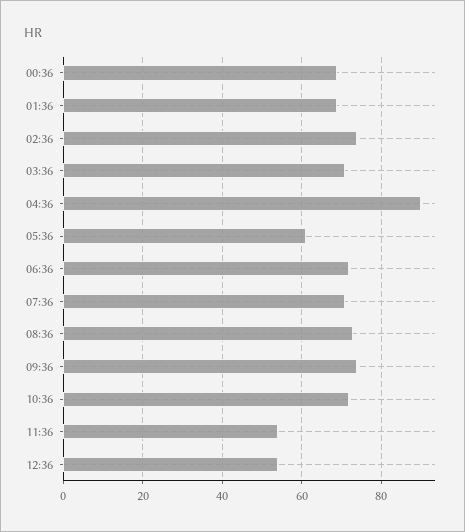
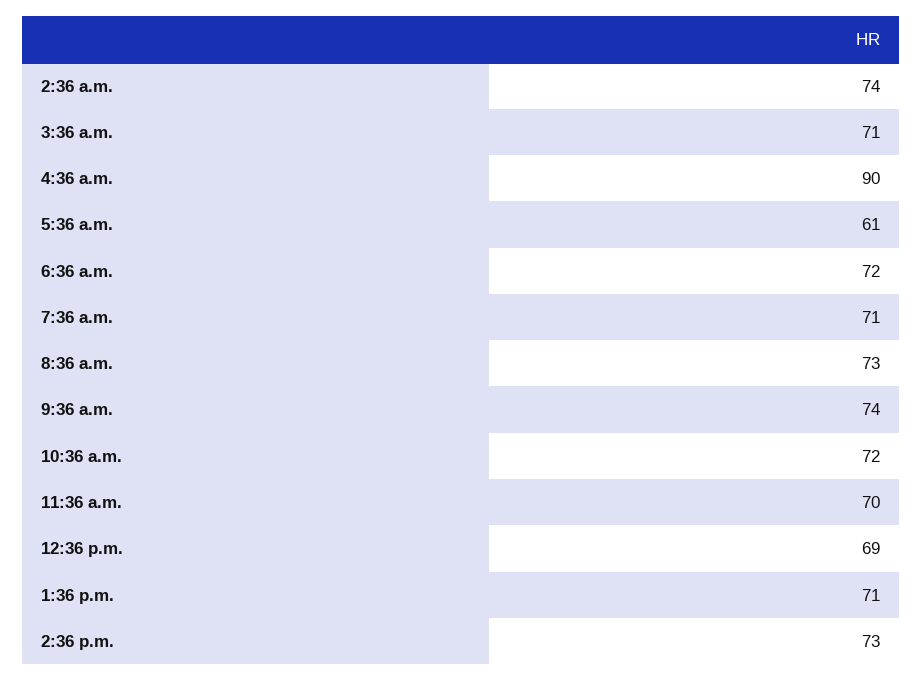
00:36: 70 -> none
01:36: 70 -> none
11:36: 55 -> 70
12:36: 55 -> 69
1:36 p.m.: none -> 71
2:36 p.m.: none -> 73

